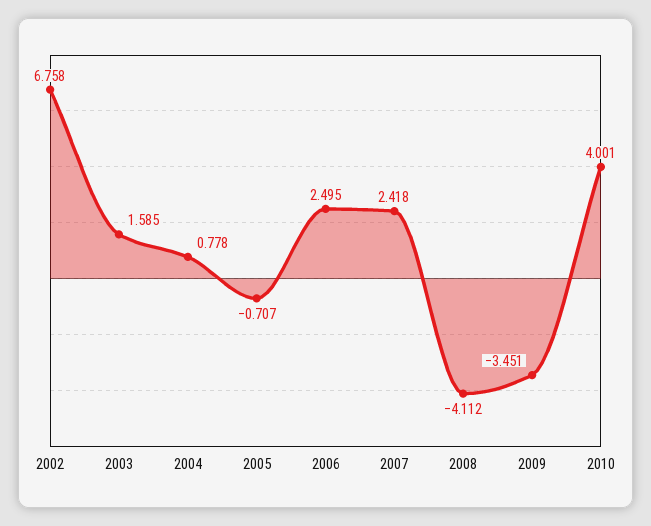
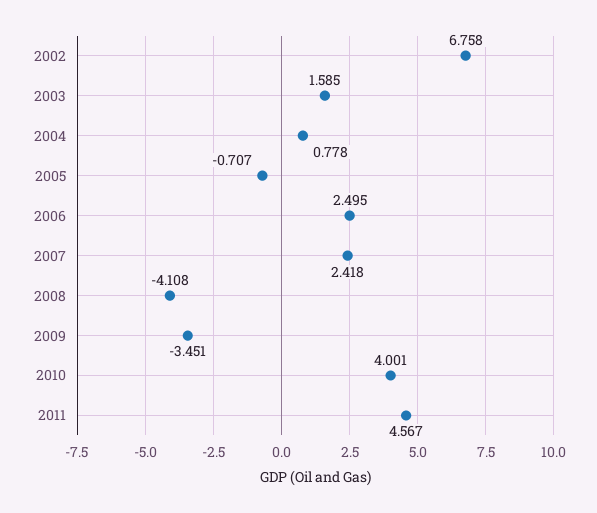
2008: -4.112 -> -4.108
2011: none -> 4.567

